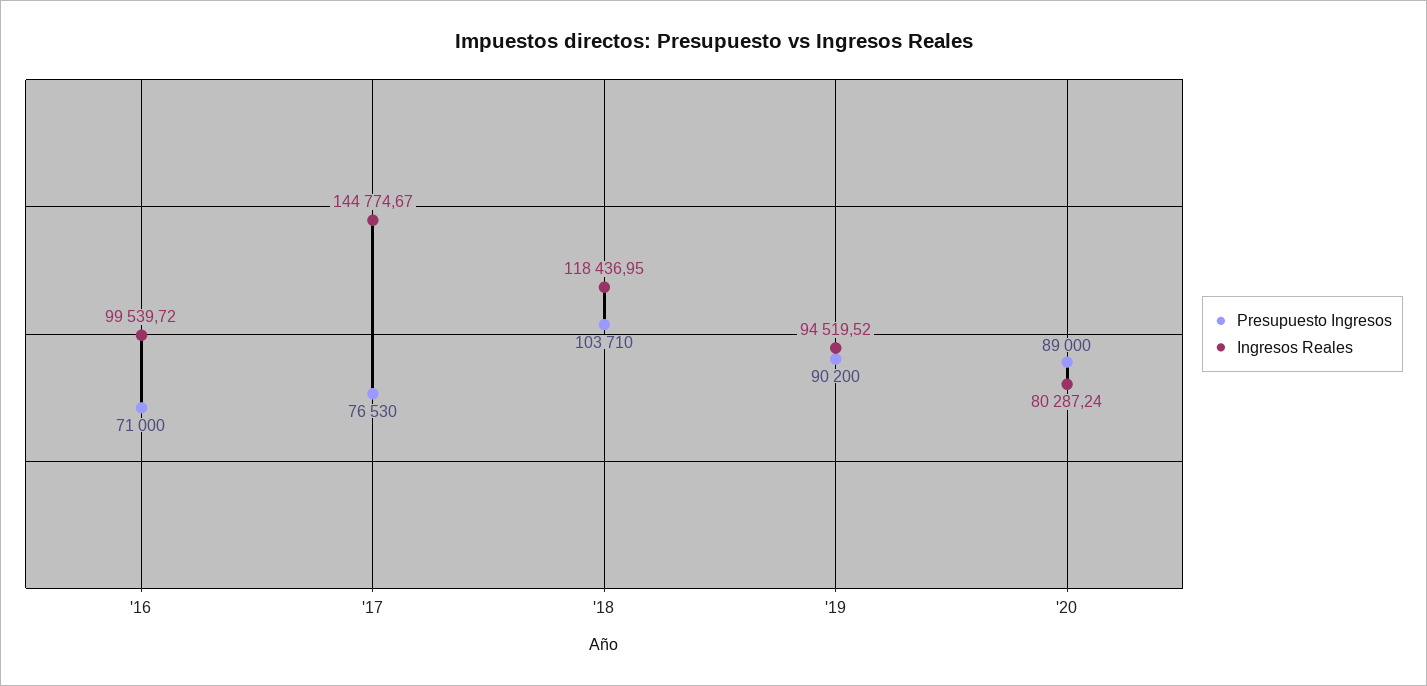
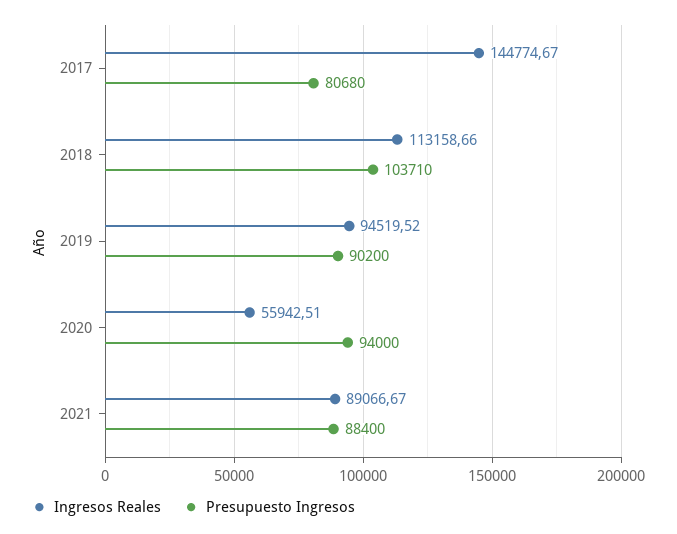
Presupuesto Ingresos, '16: 71000 -> none
Ingresos Reales, '16: 99539.72 -> none
Presupuesto Ingresos, '17: 76530 -> 80680
Ingresos Reales, '18: 118436.95 -> 113158.66
Presupuesto Ingresos, '20: 89000 -> 94000
Ingresos Reales, '20: 80287.24 -> 55942.51
Ingresos Reales, 2021: none -> 89066.67
Presupuesto Ingresos, 2021: none -> 88400

